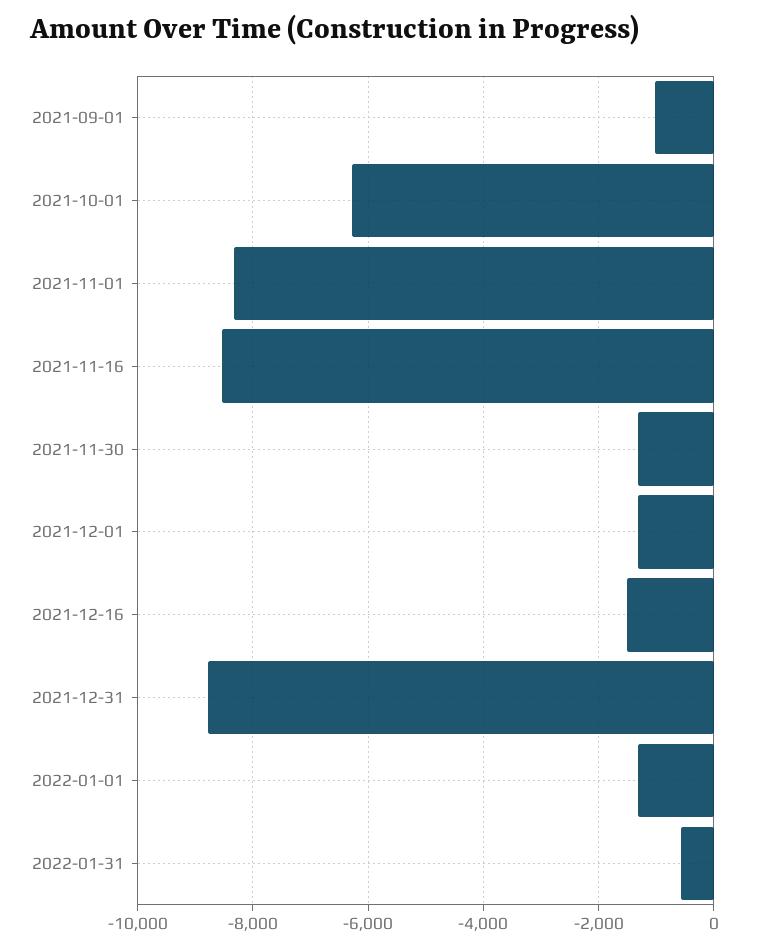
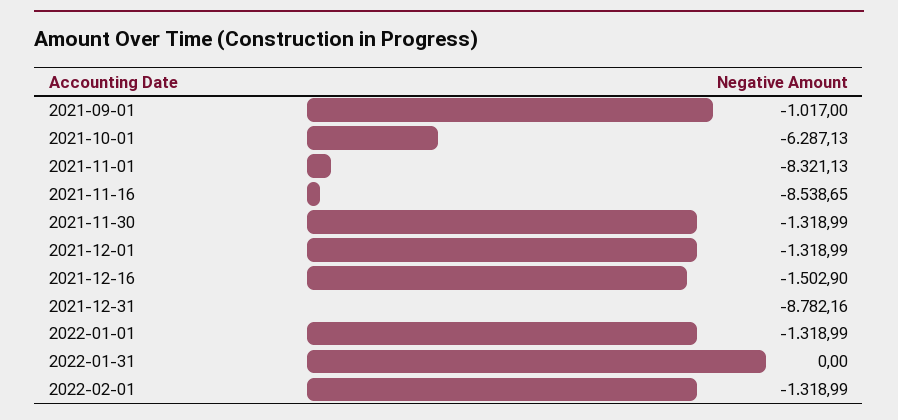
2022-01-31: -600 -> 0
2022-02-01: none -> -1318.99

